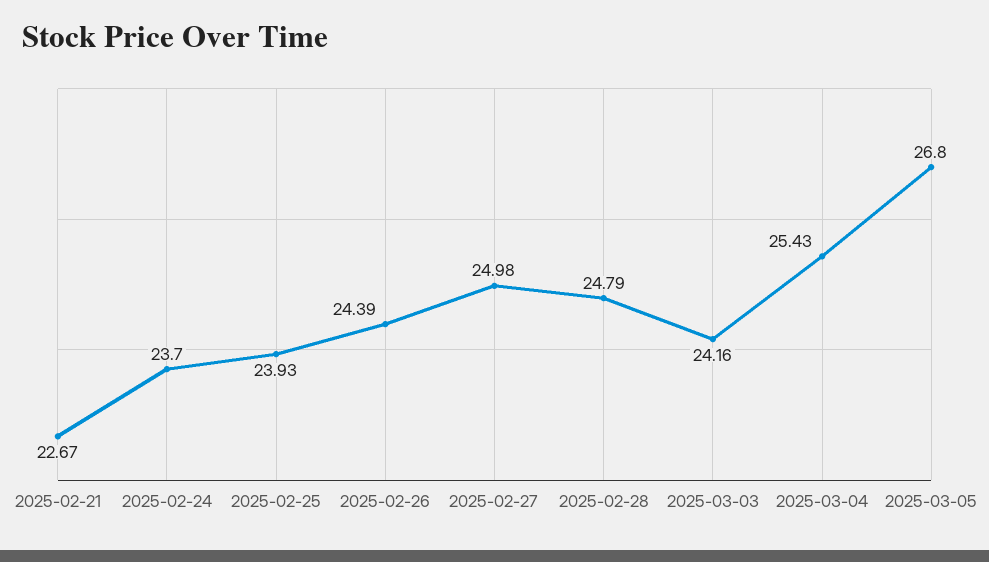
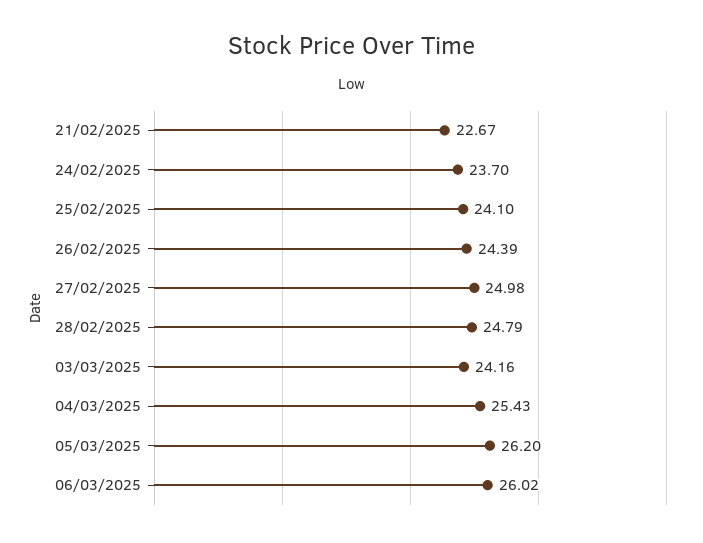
2025-02-25: 23.93 -> 24.1
2025-03-05: 26.8 -> 26.2
06/03/2025: none -> 26.02

